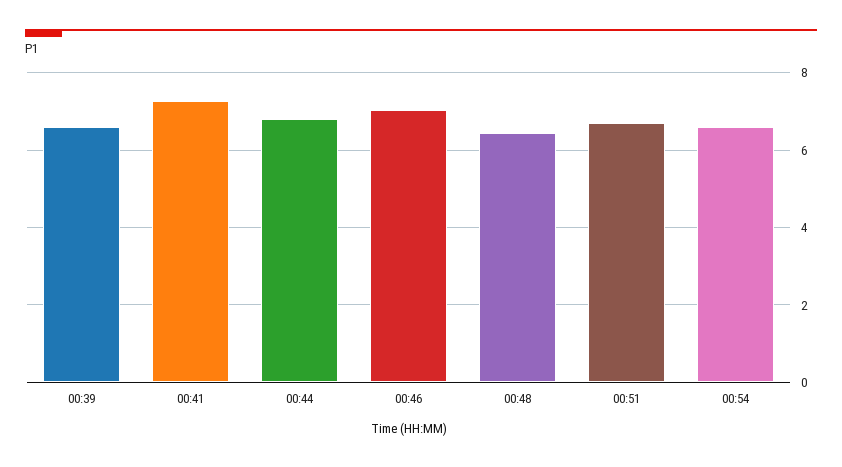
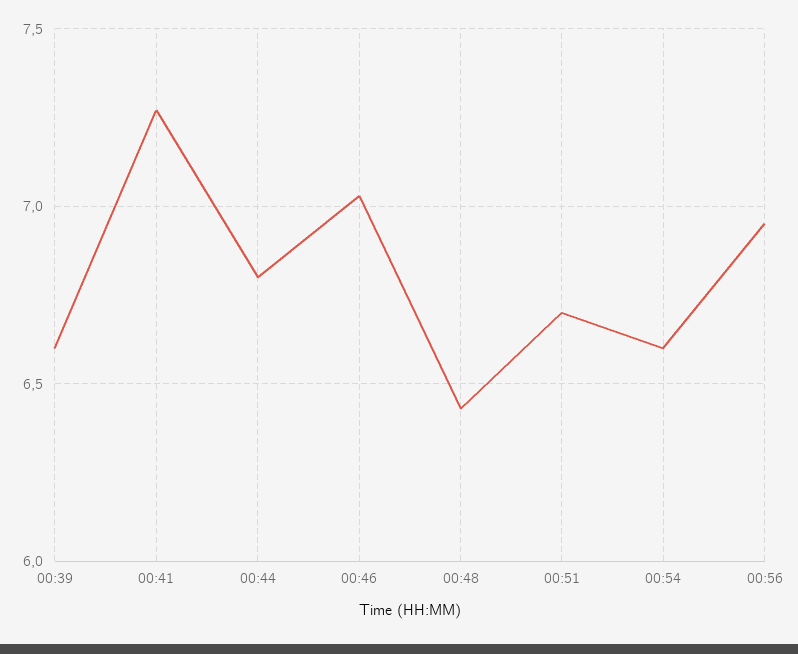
00:56: none -> 6.95

